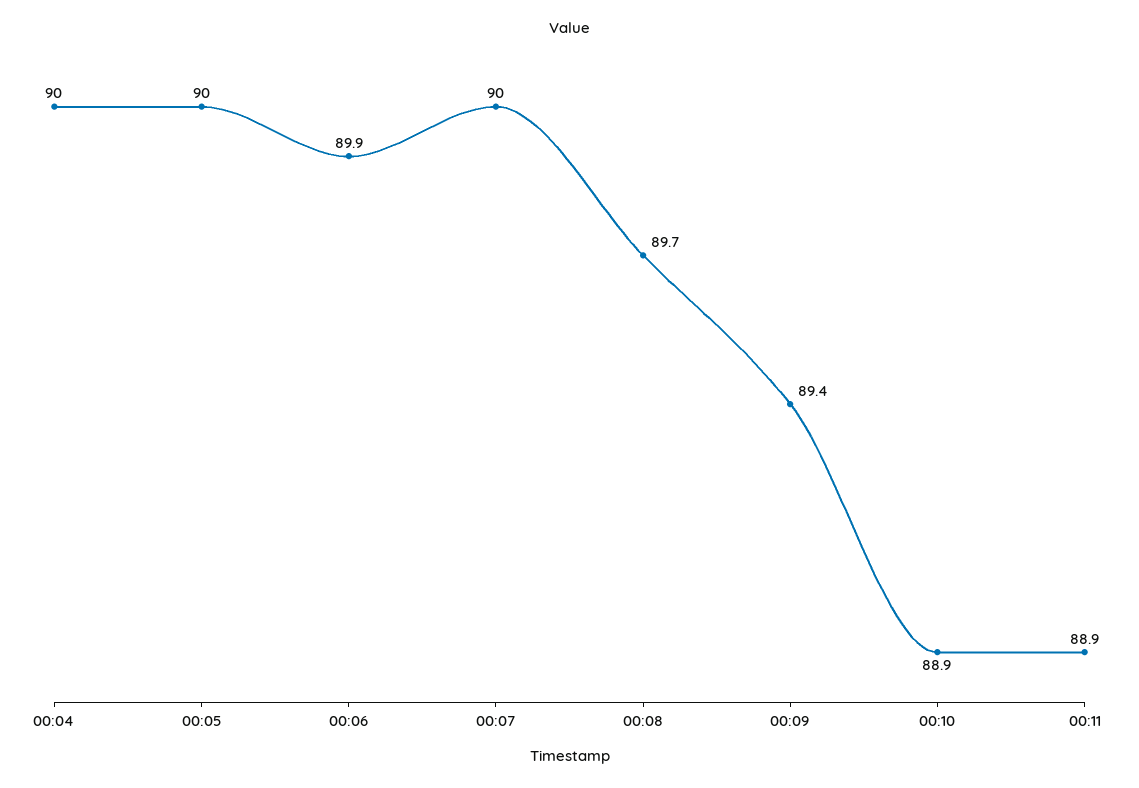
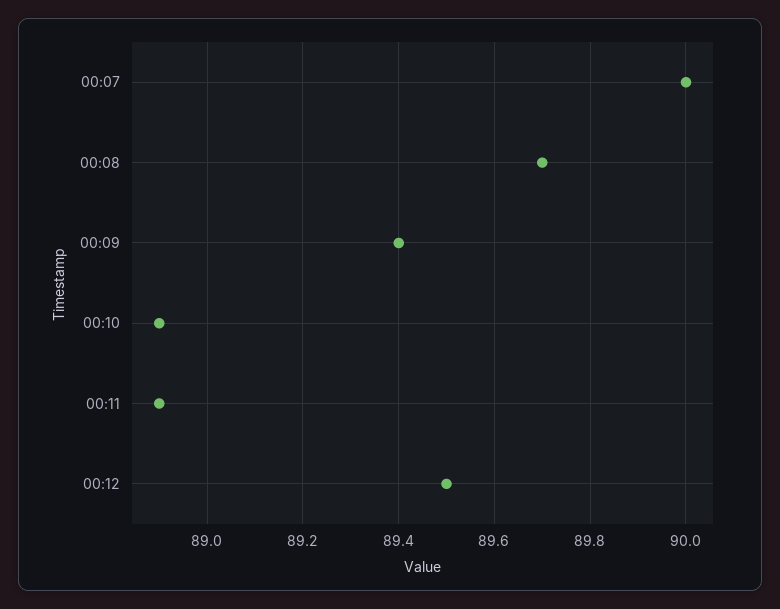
00:04: 90 -> none
00:05: 90 -> none
00:06: 89.9 -> none
00:12: none -> 89.5

